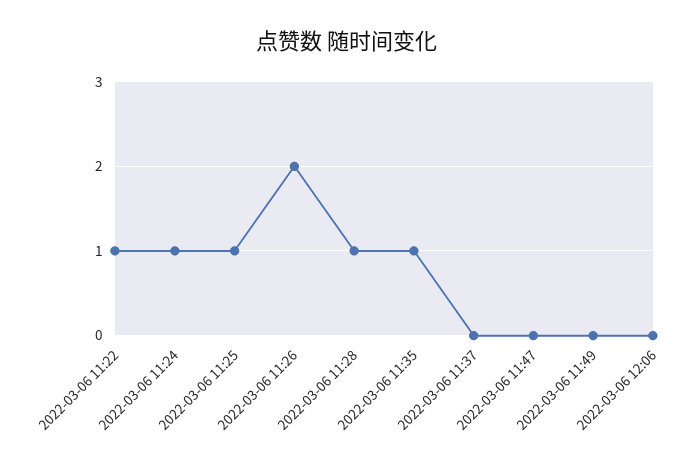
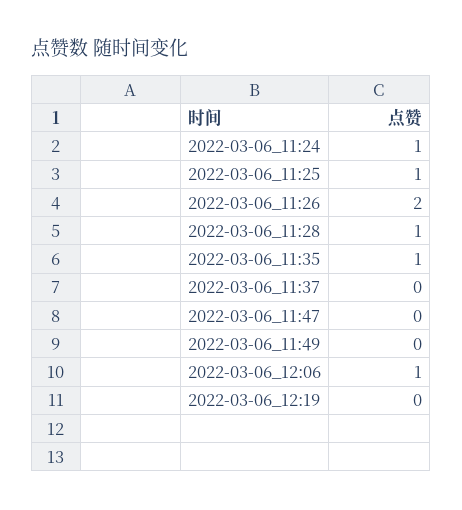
2022-03-06 11:22: 1 -> none
2022-03-06 12:06: 0 -> 1
2022-03-06_12:19: none -> 0

